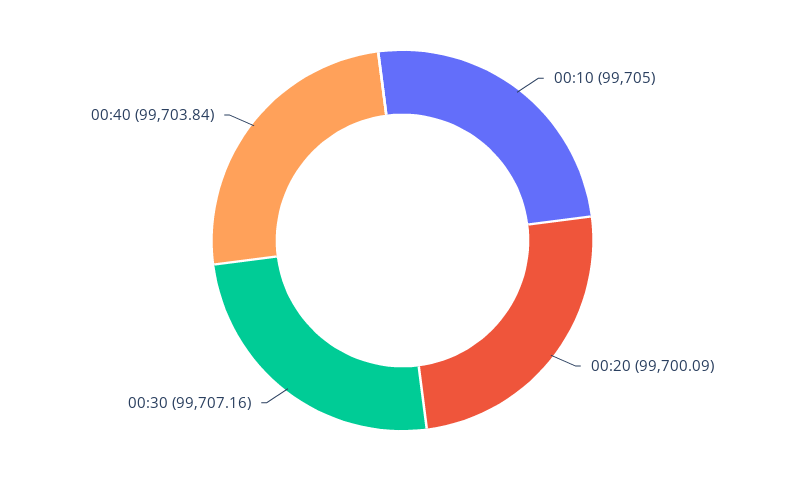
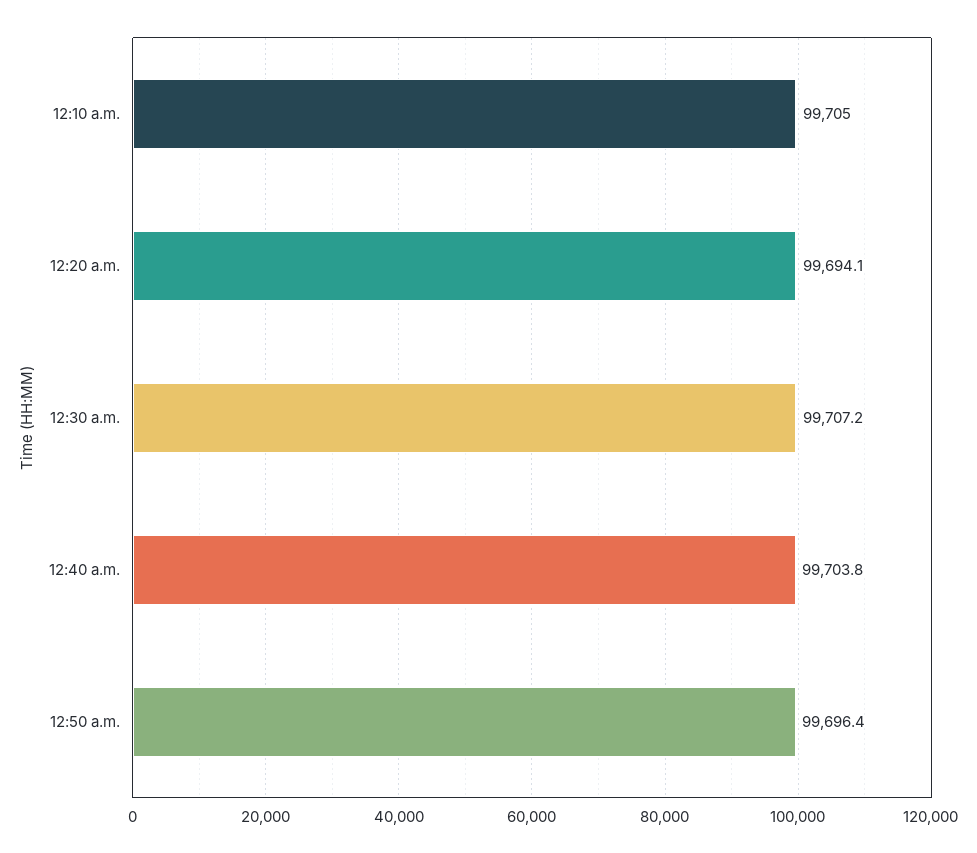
00:20: 99700.09 -> 99694.1
12:50 a.m.: none -> 99696.4

